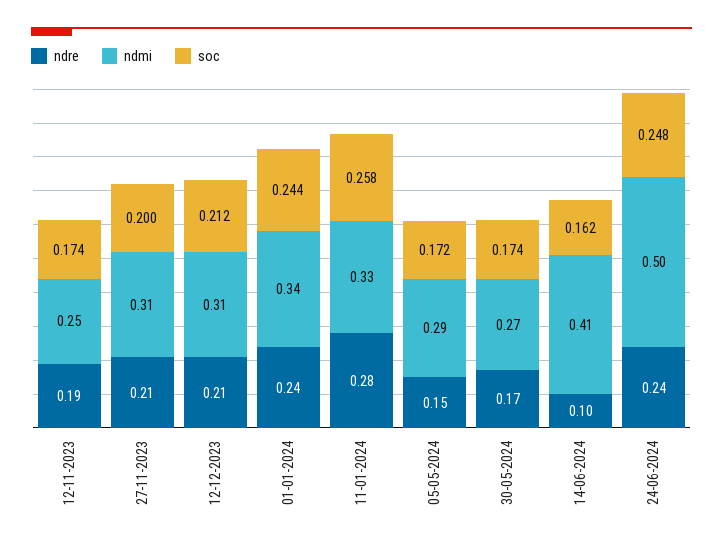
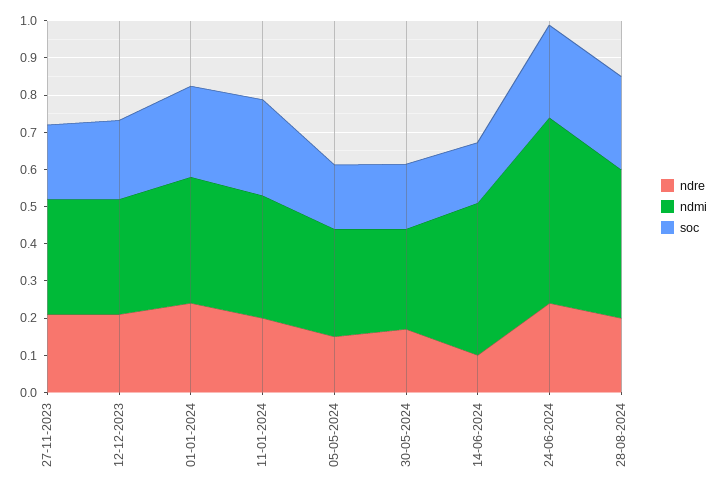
ndre, 12-11-2023: 0.19 -> none
ndmi, 12-11-2023: 0.25 -> none
soc, 12-11-2023: 0.174 -> none
ndre, 11-01-2024: 0.28 -> 0.2
ndre, 28-08-2024: none -> 0.2
ndmi, 28-08-2024: none -> 0.4
soc, 28-08-2024: none -> 0.25

